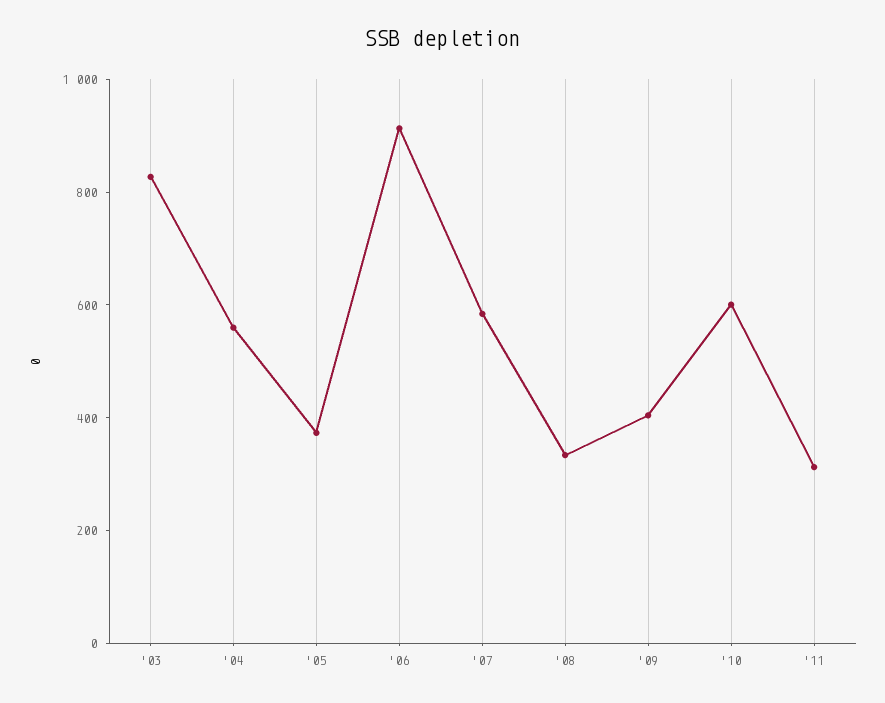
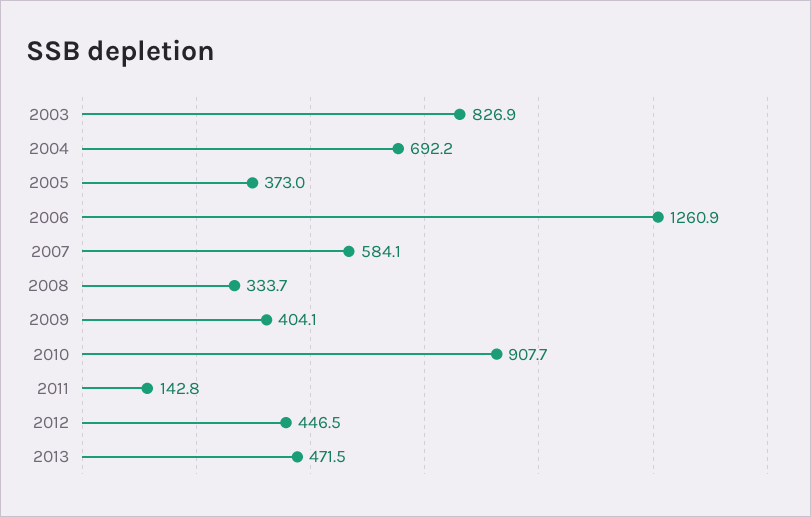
'04: 550 -> 692.2
'06: 900 -> 1260.9
'10: 600 -> 907.7
'11: 300 -> 142.8
2012: none -> 446.5
2013: none -> 471.5

